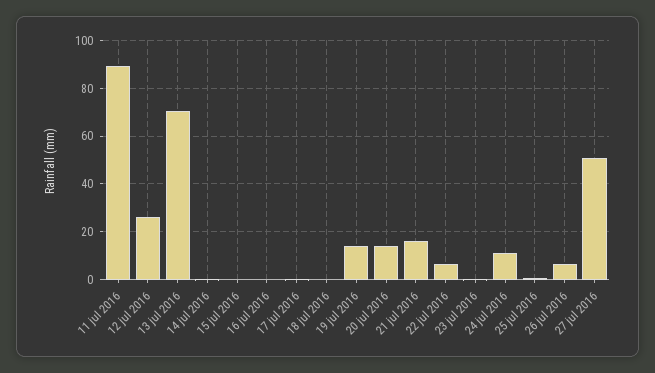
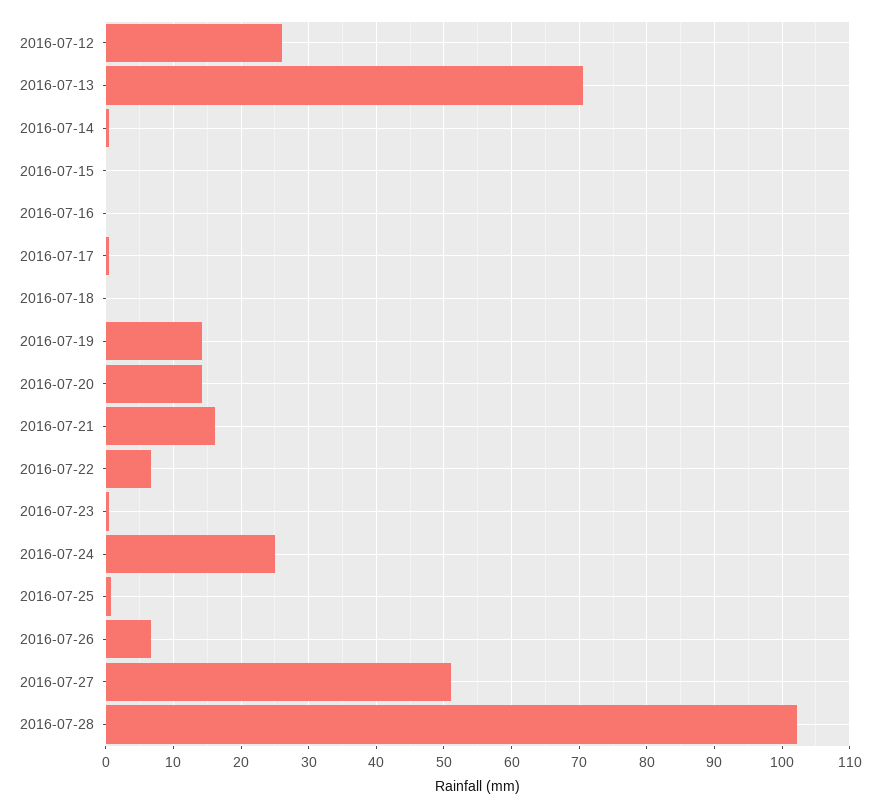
11 jul 2016: 90 -> none
24 jul 2016: 10 -> 25
2016-07-28: none -> 102

